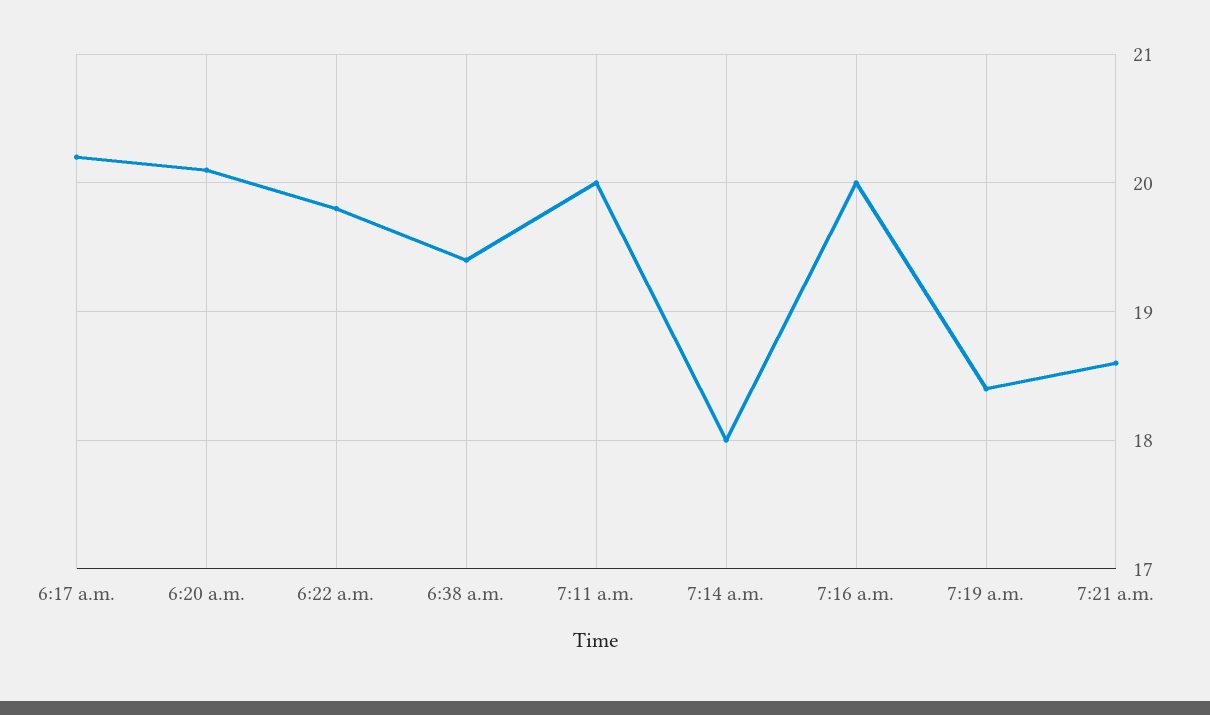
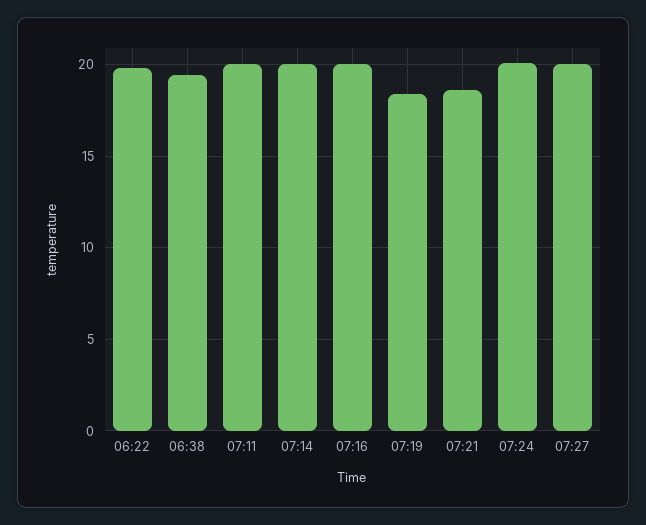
6:17 a.m.: 20.2 -> none
6:20 a.m.: 20.1 -> none
7:14 a.m.: 18 -> 20
07:24: none -> 20
07:27: none -> 20

